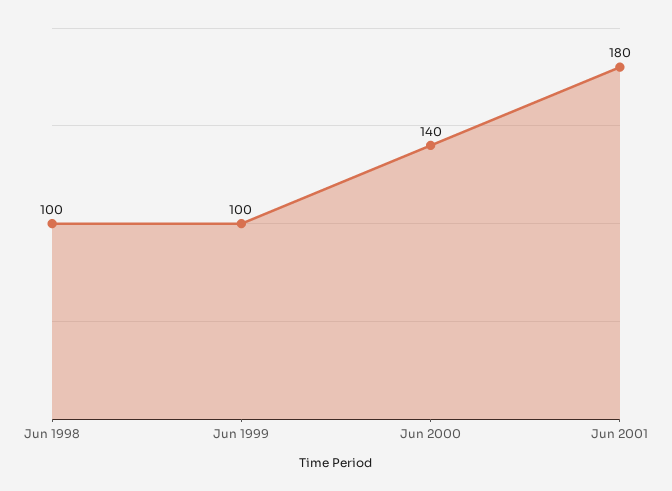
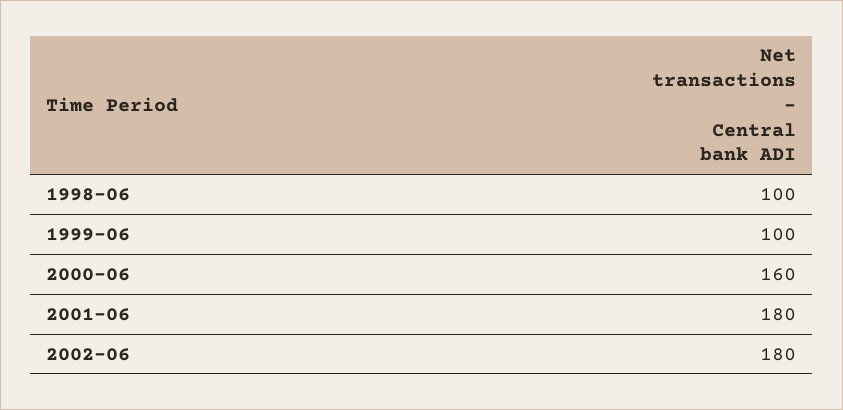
Jun 2000: 140 -> 160
2002-06: none -> 180

